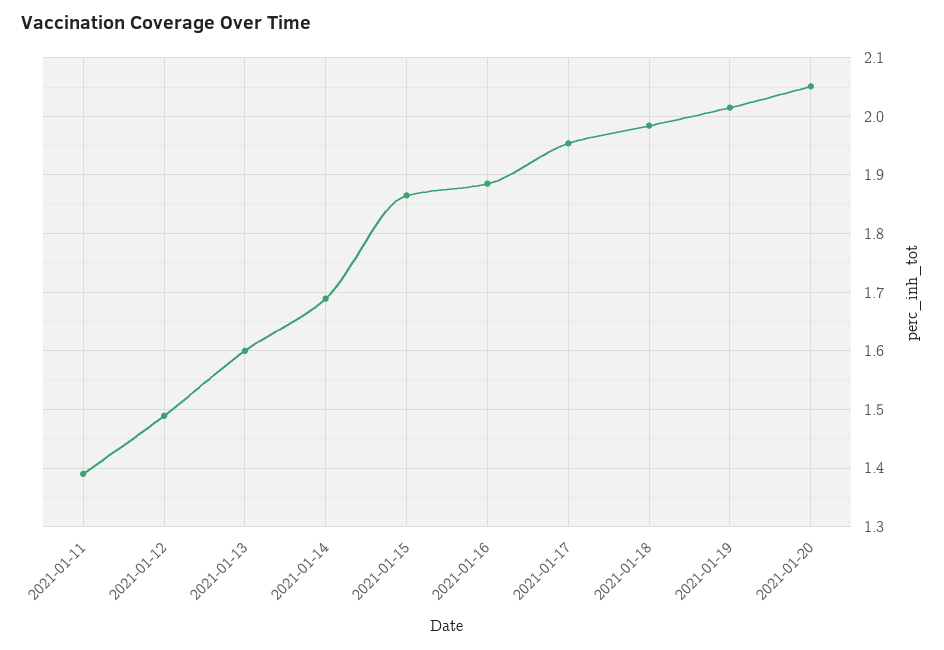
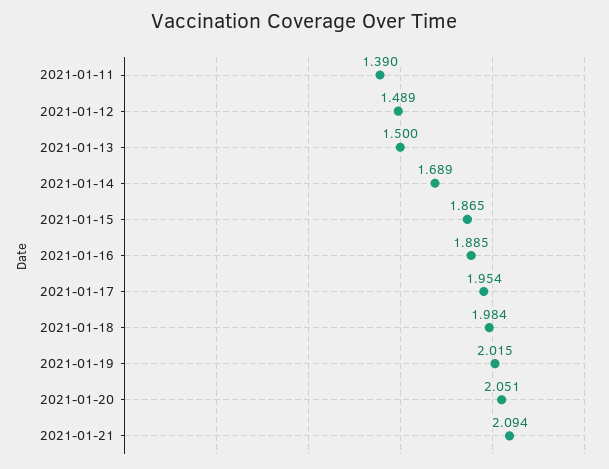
2021-01-13: 1.6 -> 1.5
2021-01-21: none -> 2.094

